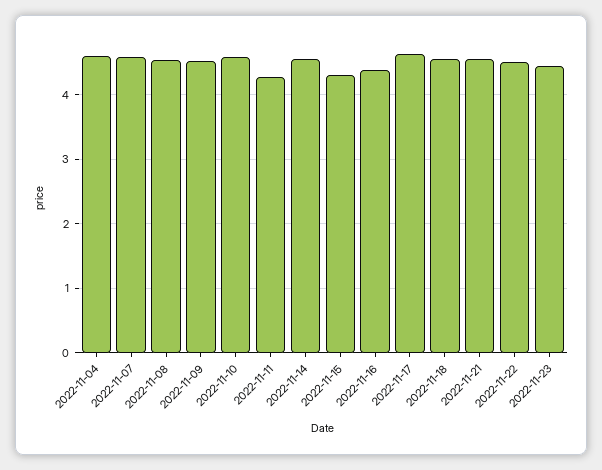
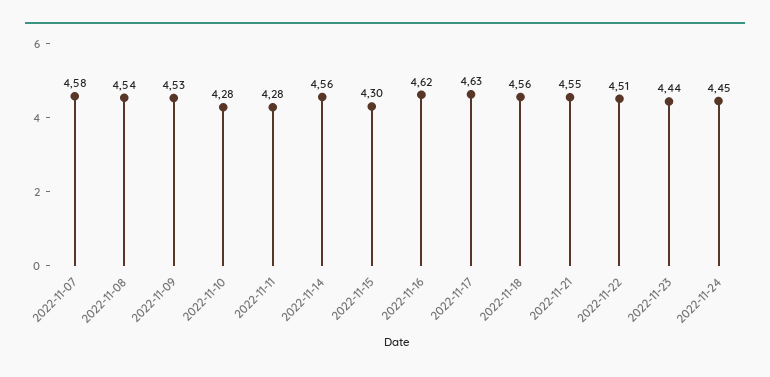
2022-11-04: 4.6 -> none
2022-11-10: 4.6 -> 4.28
2022-11-16: 4.4 -> 4.62
2022-11-24: none -> 4.45

